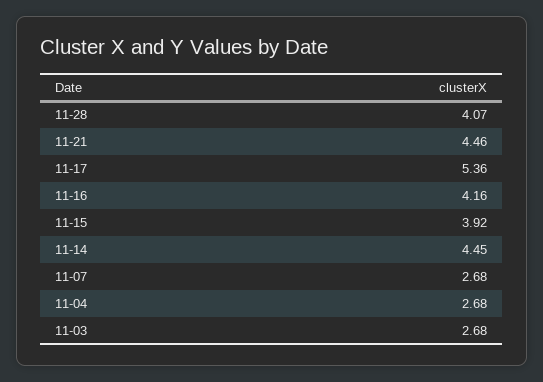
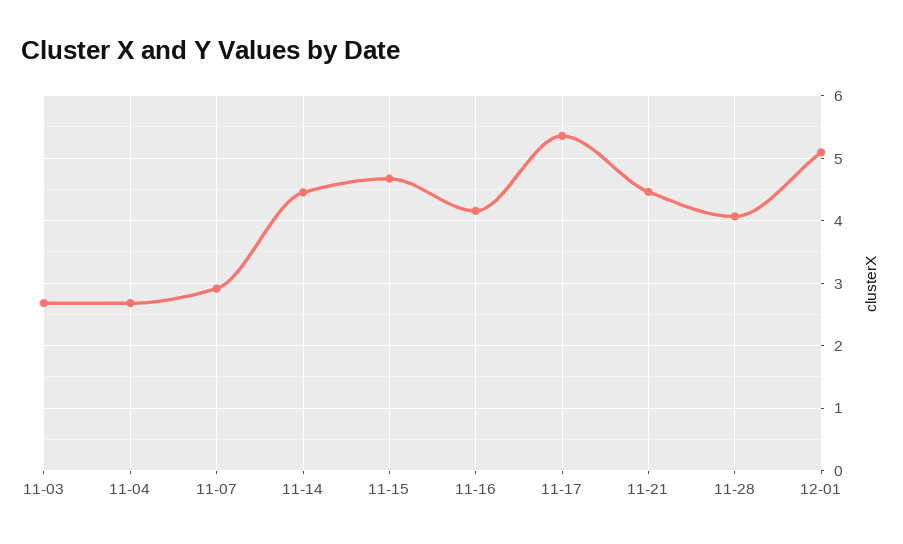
11-15: 3.92 -> 4.7
11-07: 2.68 -> 2.9
12-01: none -> 5.1

